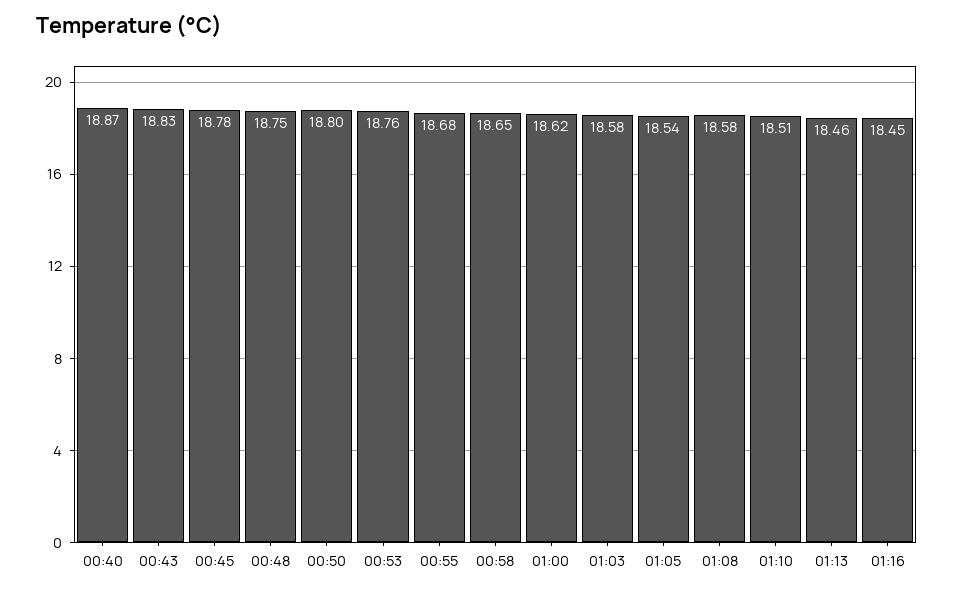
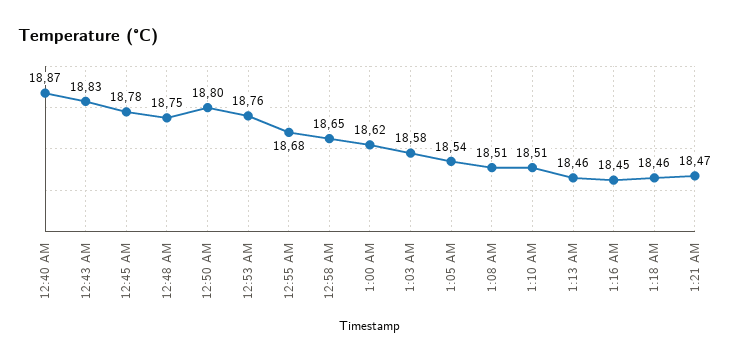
01:08: 18.58 -> 18.51
1:18 AM: none -> 18.46
1:21 AM: none -> 18.47

